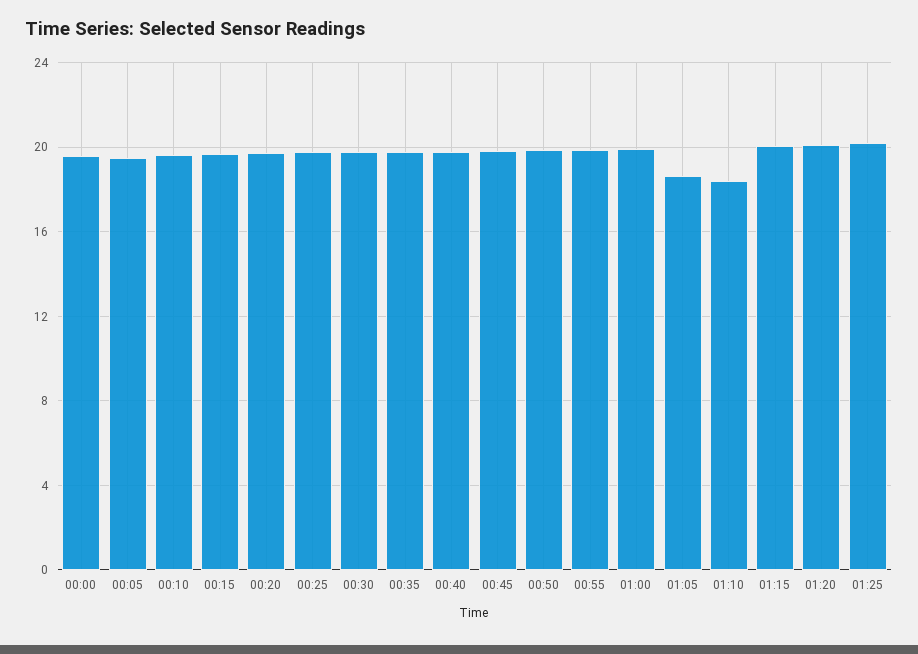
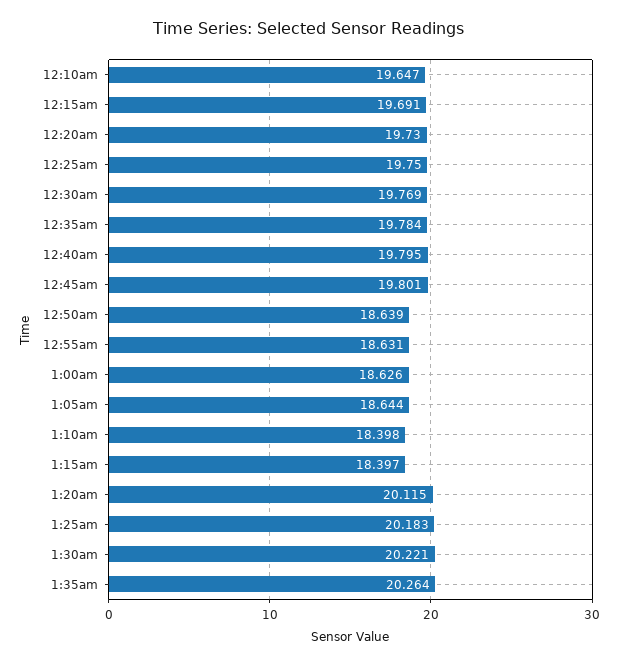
00:00: 19.5 -> none
00:05: 19.5 -> none
00:50: 20 -> 18.639
00:55: 20 -> 18.631
01:00: 20 -> 18.626
01:15: 20 -> 18.397
1:30am: none -> 20.221
1:35am: none -> 20.264

